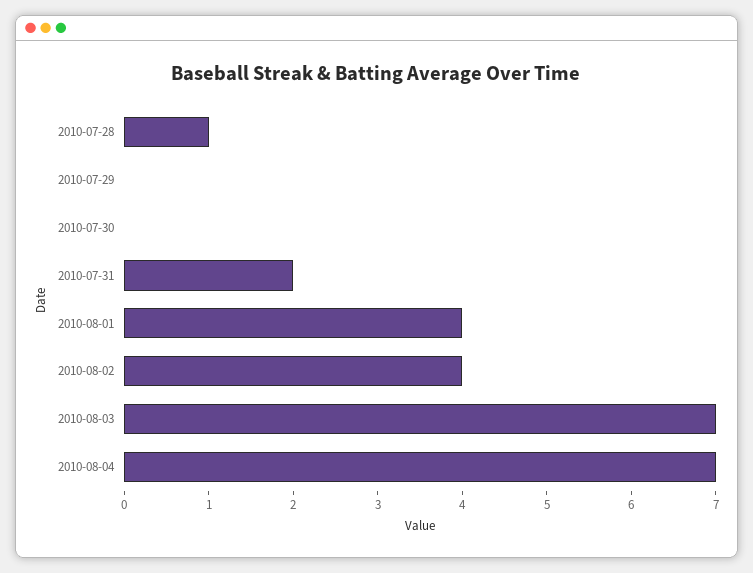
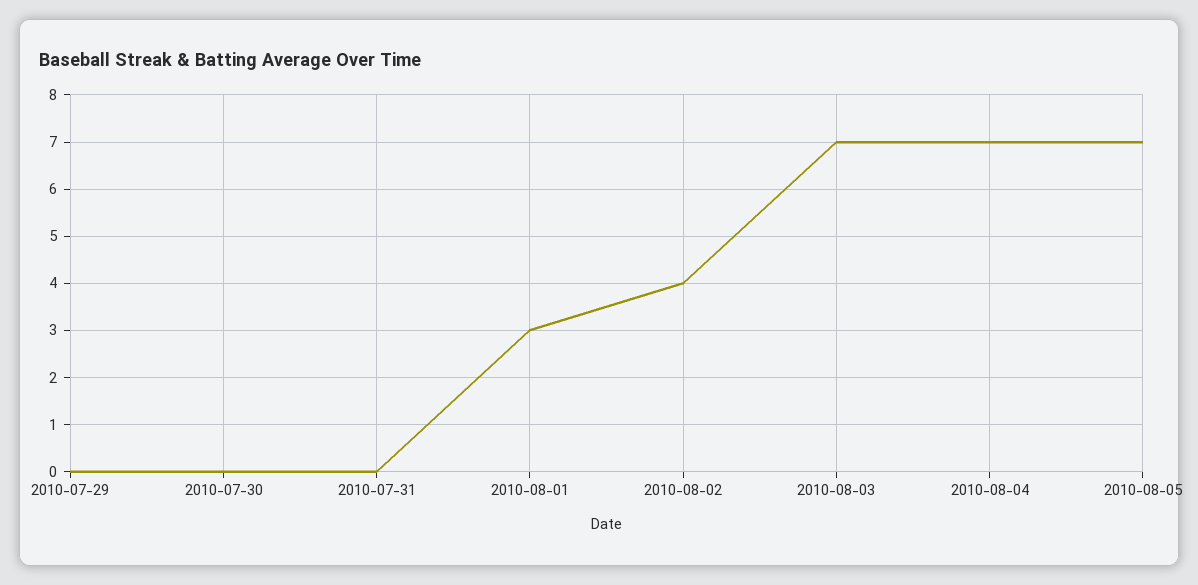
2010-07-28: 1 -> none
2010-07-31: 2 -> 0
2010-08-01: 4 -> 3
2010-08-05: none -> 7

